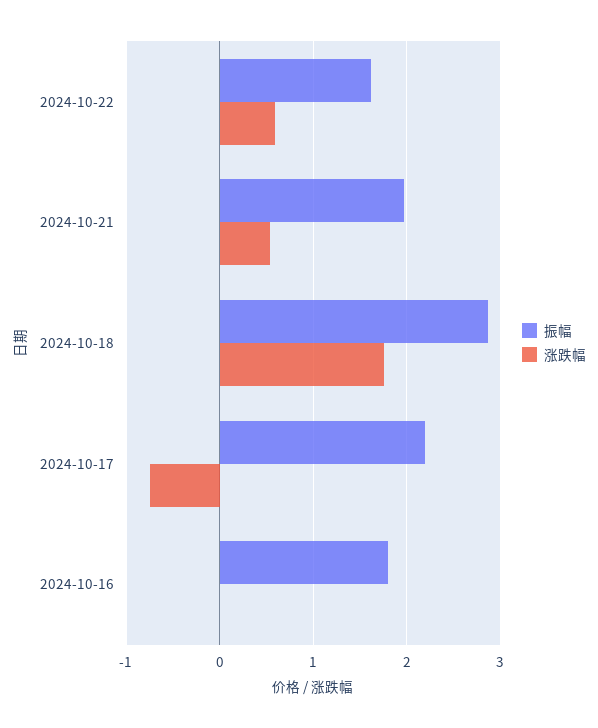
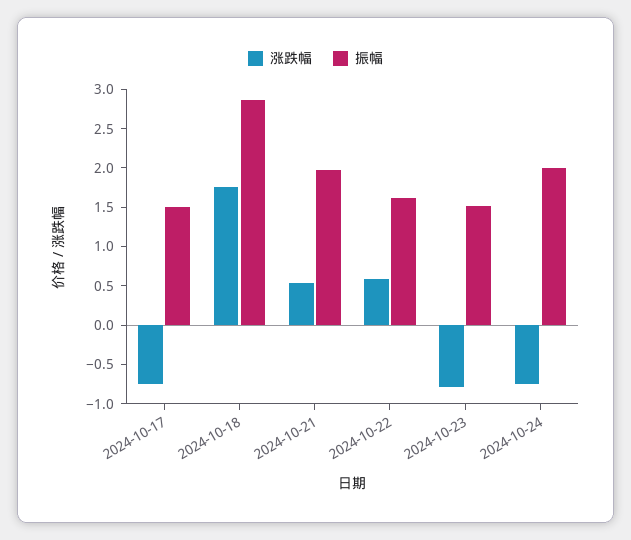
振幅, 2024-10-17: 2.2 -> 1.5
振幅, 2024-10-16: 1.8 -> none
涨跌幅, 2024-10-16: 0 -> none
涨跌幅, 2024-10-23: none -> -0.75
振幅, 2024-10-23: none -> 1.5
涨跌幅, 2024-10-24: none -> -0.75
振幅, 2024-10-24: none -> 2

